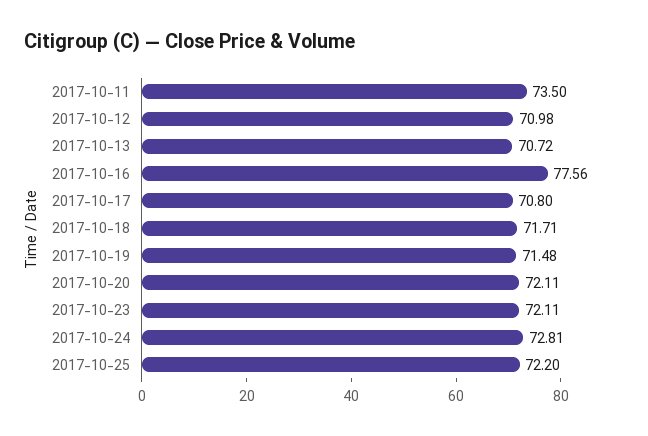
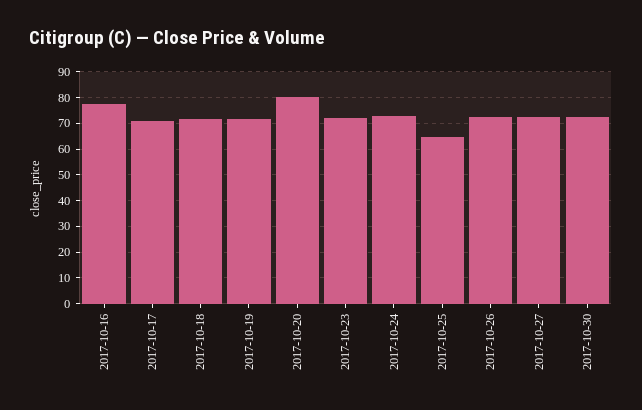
2017-10-11: 73.5 -> none
2017-10-12: 70.98 -> none
2017-10-13: 70.72 -> none
2017-10-20: 72.11 -> 80
2017-10-25: 72.2 -> 65
2017-10-26: none -> 72.5
2017-10-27: none -> 72.5
2017-10-30: none -> 72.5

